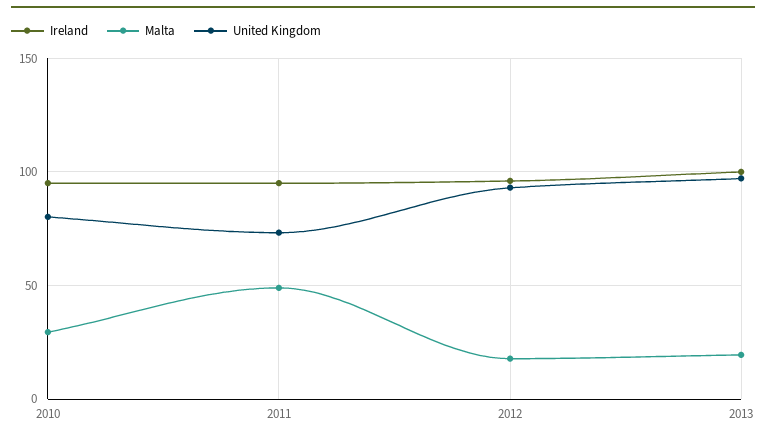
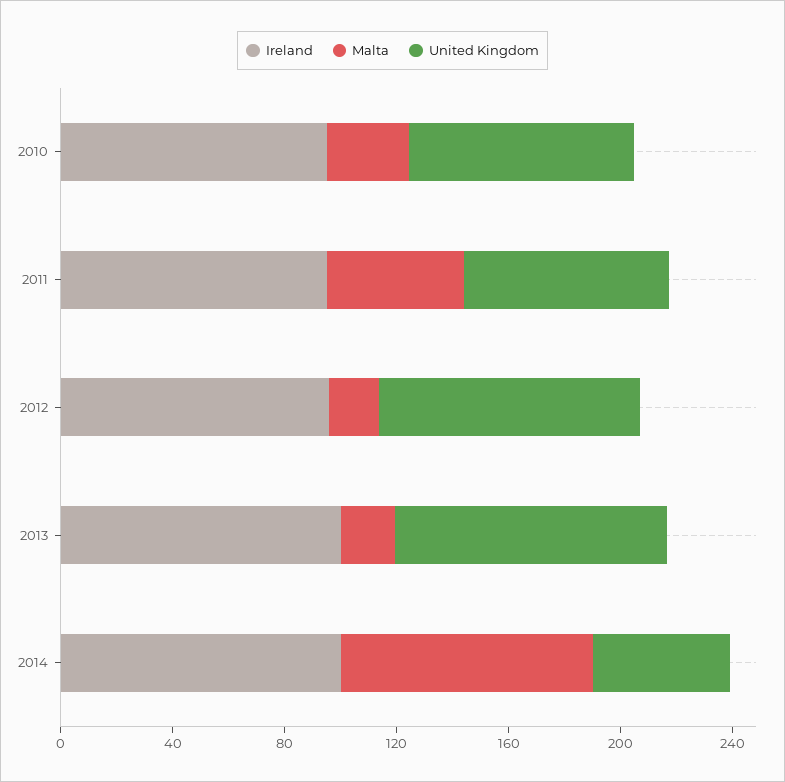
Ireland, 2014: none -> 100
Malta, 2014: none -> 90
United Kingdom, 2014: none -> 50

